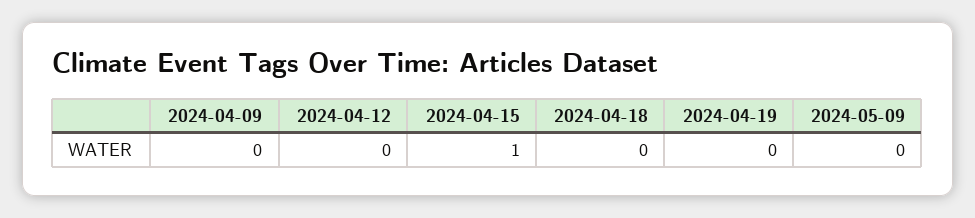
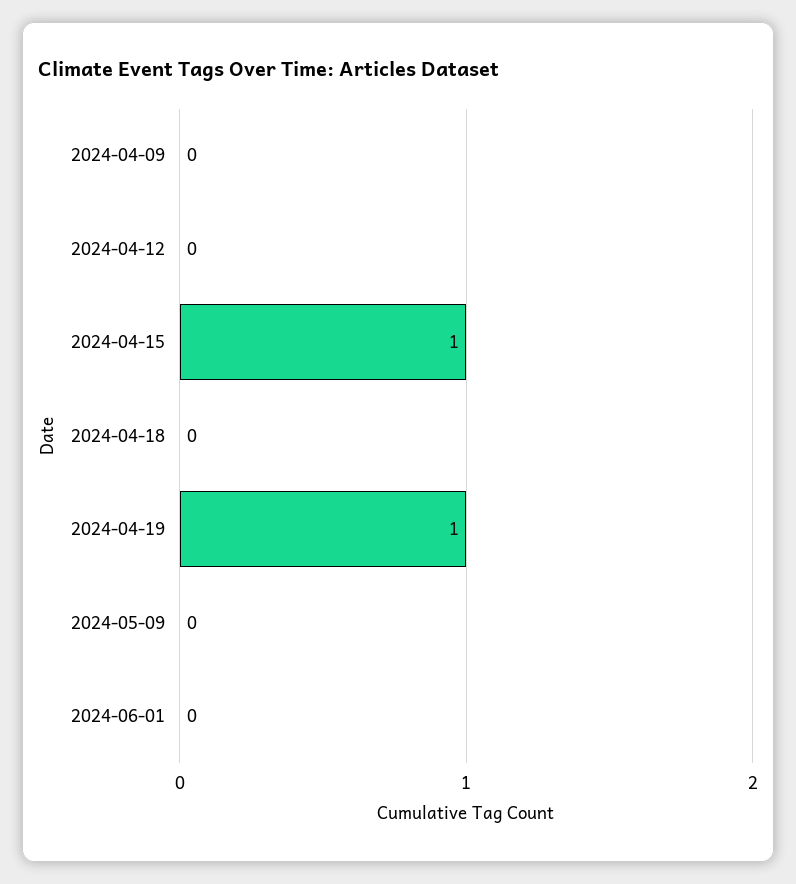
2024-04-19: 0 -> 1
2024-06-01: none -> 0

